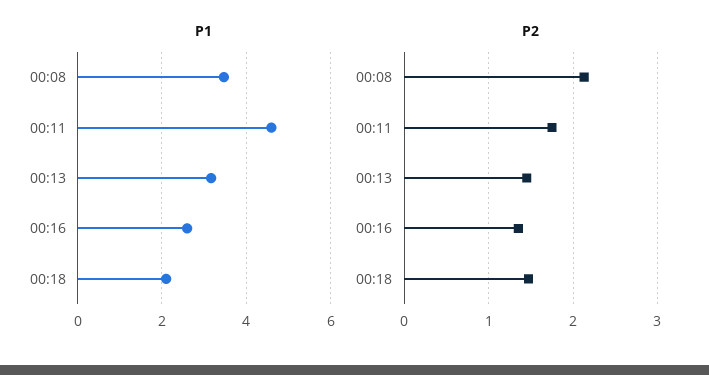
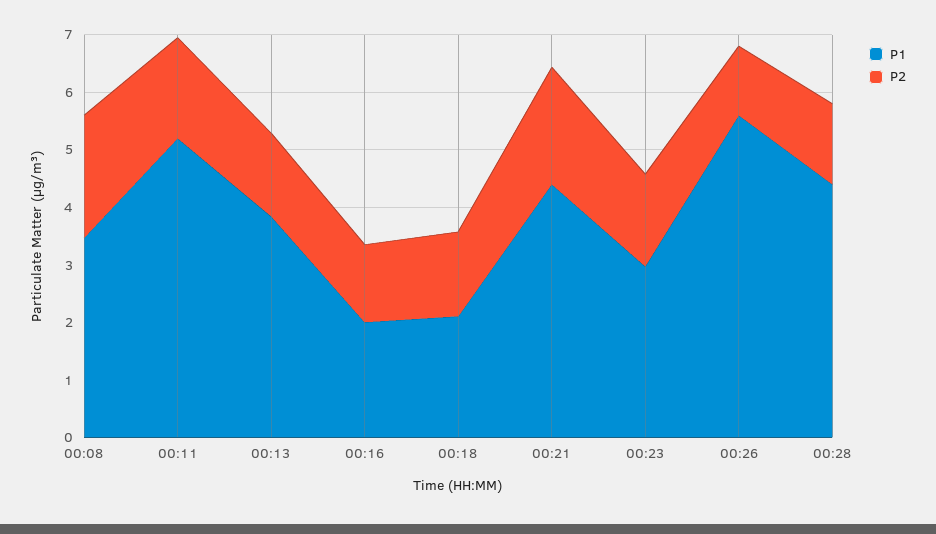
P1, 00:11: 4.6 -> 5.2
P1, 00:13: 3.2 -> 3.8
P1, 00:16: 2.6 -> 2
P1, 00:21: none -> 4.4
P2, 00:21: none -> 2
P1, 00:23: none -> 3
P2, 00:23: none -> 1.6
P1, 00:26: none -> 5.6
P2, 00:26: none -> 1.2
P1, 00:28: none -> 4.4
P2, 00:28: none -> 1.4

